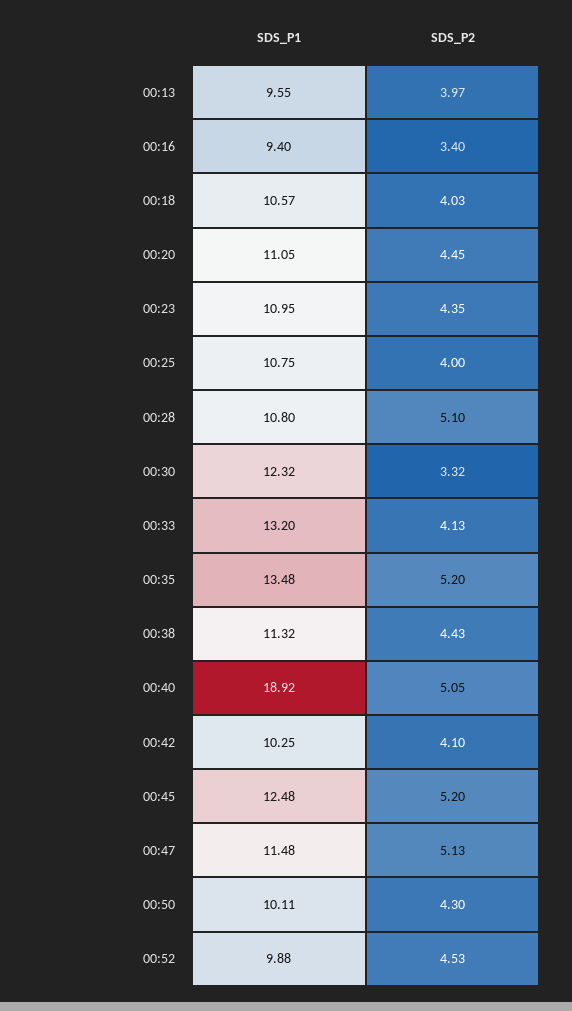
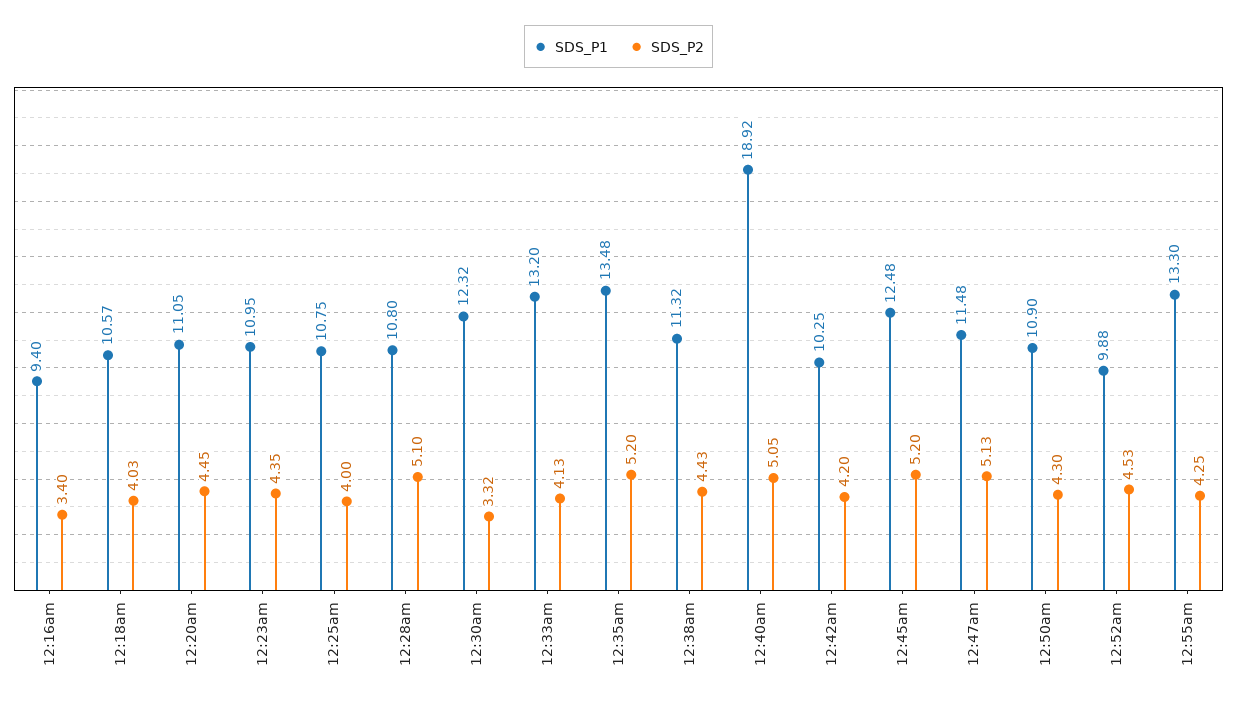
SDS_P1, 00:13: 9.55 -> none
SDS_P2, 00:13: 3.97 -> none
SDS_P2, 00:42: 4.1 -> 4.2
SDS_P1, 00:50: 10.11 -> 10.9
SDS_P1, 12:55am: none -> 13.3
SDS_P2, 12:55am: none -> 4.25

